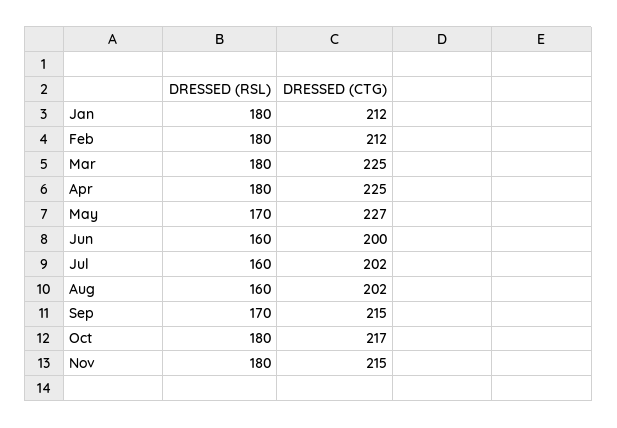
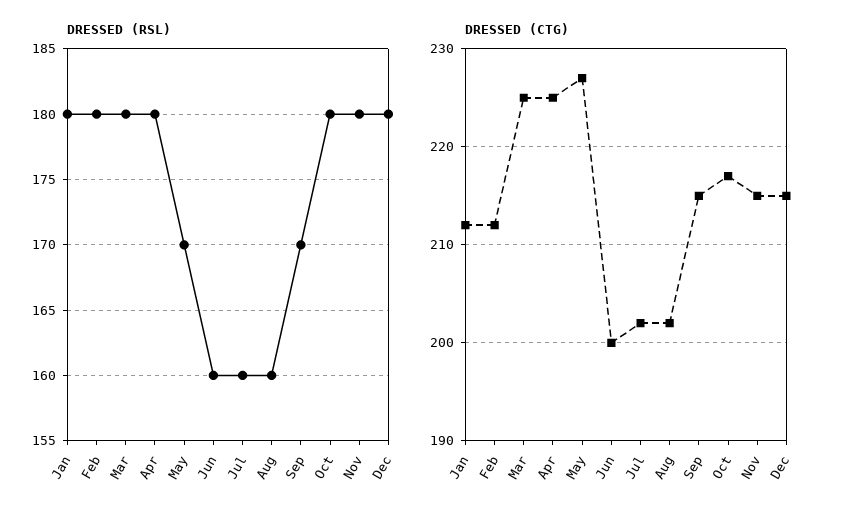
DRESSED (RSL), Dec: none -> 180
DRESSED (CTG), Dec: none -> 215

